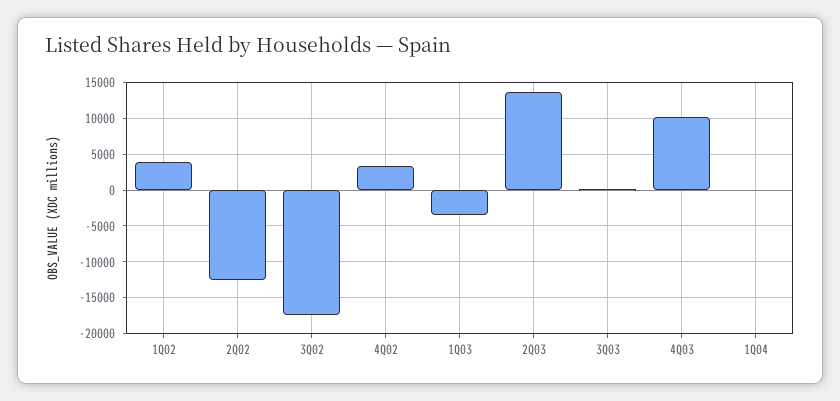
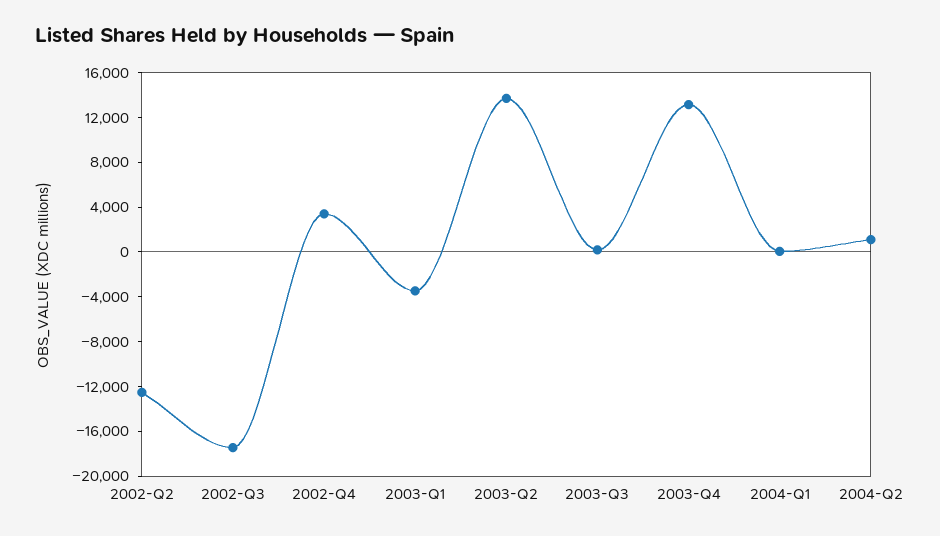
1Q02: 4000 -> none
4Q03: 10000 -> 13000
2004-Q2: none -> 1000

